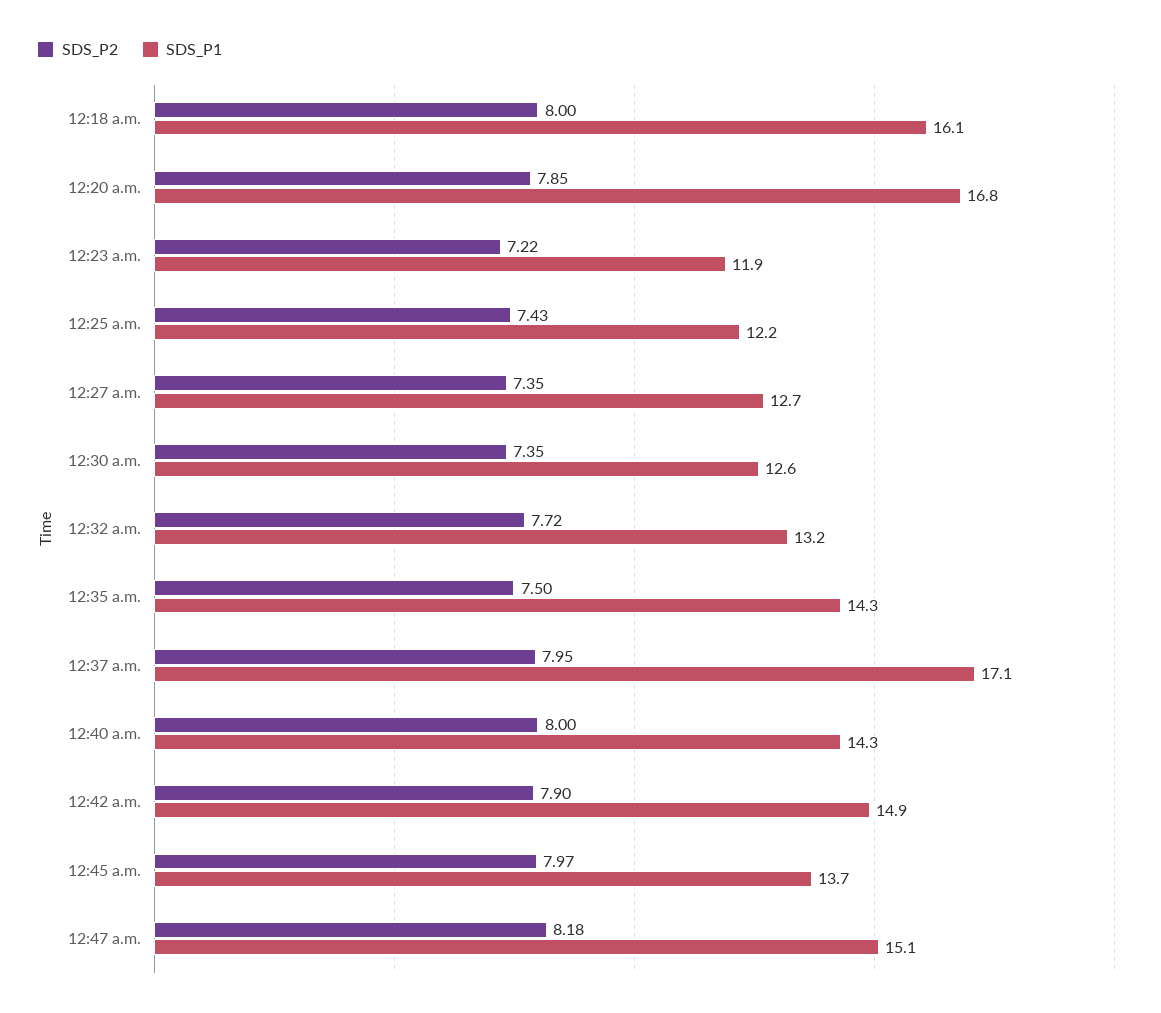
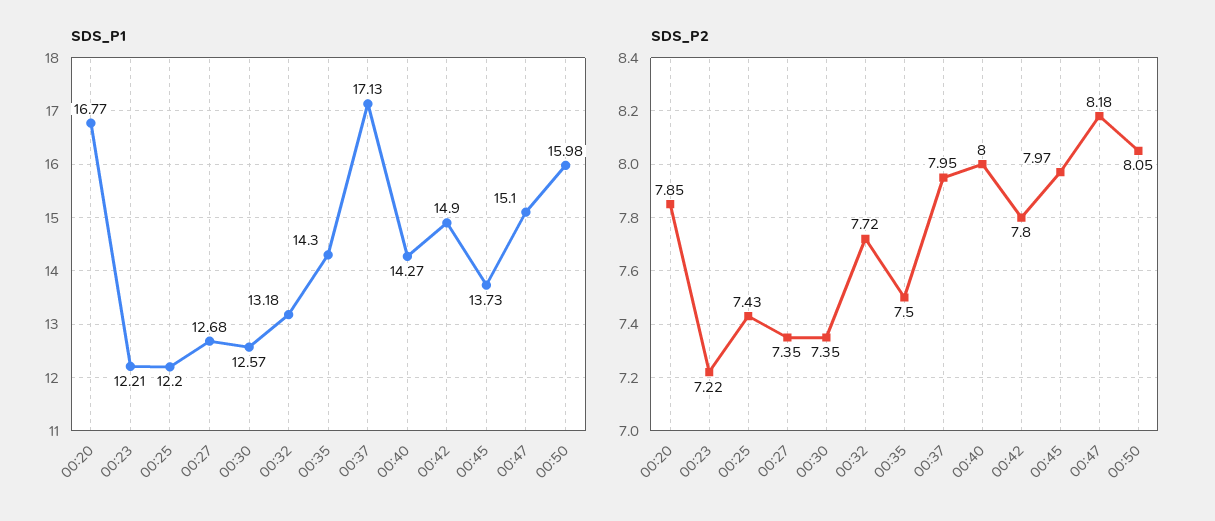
SDS_P2, 12:18 a.m.: 8 -> none
SDS_P1, 12:18 a.m.: 16.1 -> none
SDS_P1, 12:23 a.m.: 11.9 -> 12.21
SDS_P2, 12:42 a.m.: 7.9 -> 7.8
SDS_P1, 00:50: none -> 15.98
SDS_P2, 00:50: none -> 8.05

